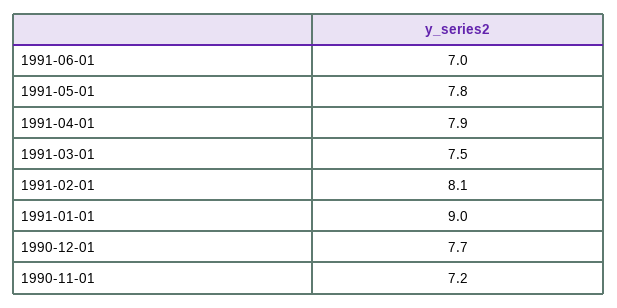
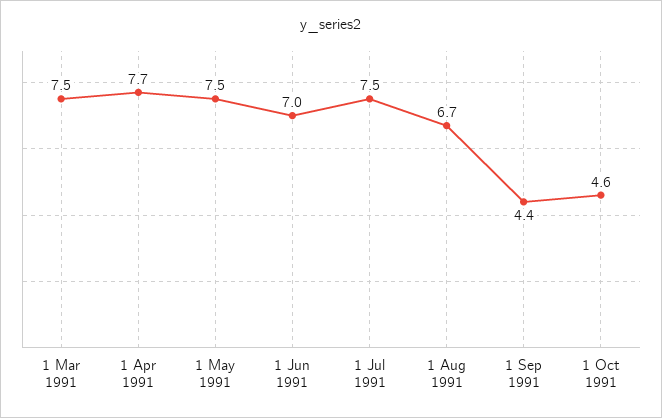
1991-05-01: 7.8 -> 7.5
1991-04-01: 7.9 -> 7.7
1991-02-01: 8.1 -> none
1991-01-01: 9 -> none
1990-12-01: 7.7 -> none
1990-11-01: 7.2 -> none
1 Jul 1991: none -> 7.5
1 Aug 1991: none -> 6.7
1 Sep 1991: none -> 4.4
1 Oct 1991: none -> 4.6

